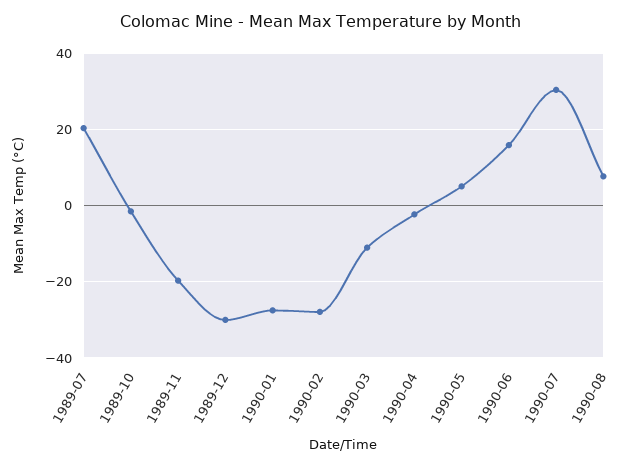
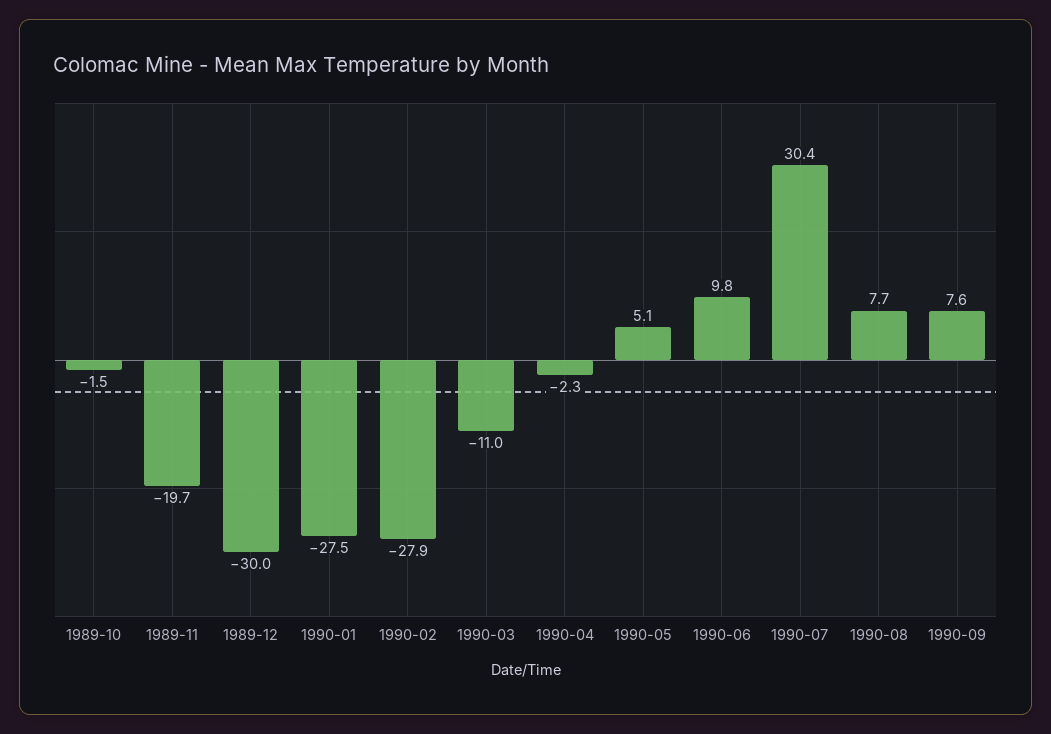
1989-07: 20 -> none
1990-06: 16 -> 9.8
1990-09: none -> 7.6

